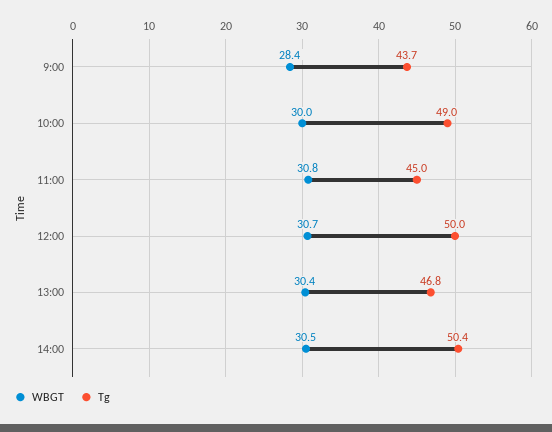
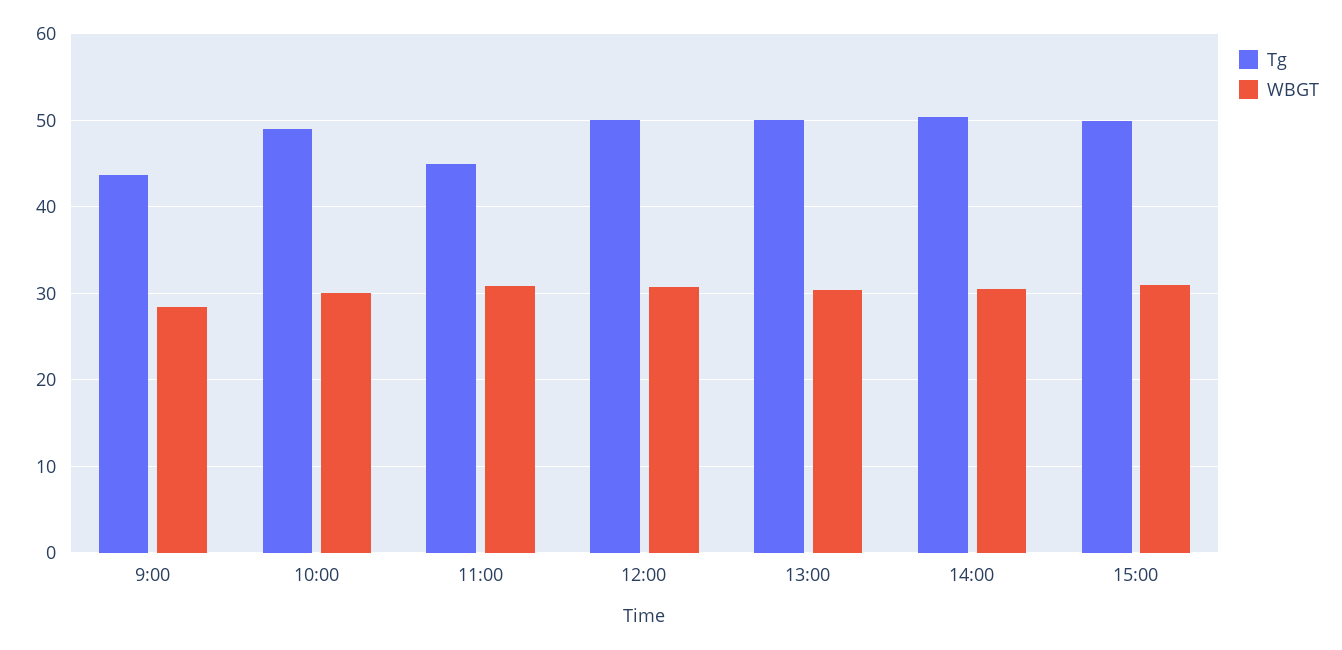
Tg, 13:00: 46.8 -> 50
Tg, 15:00: none -> 50
WBGT, 15:00: none -> 31

